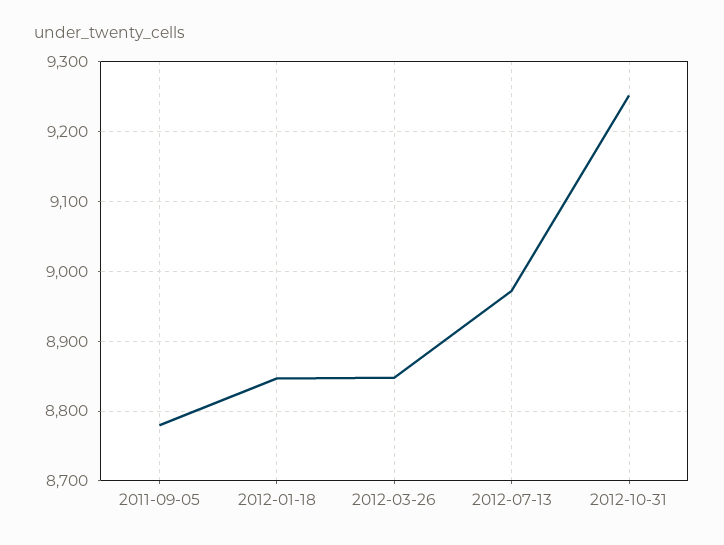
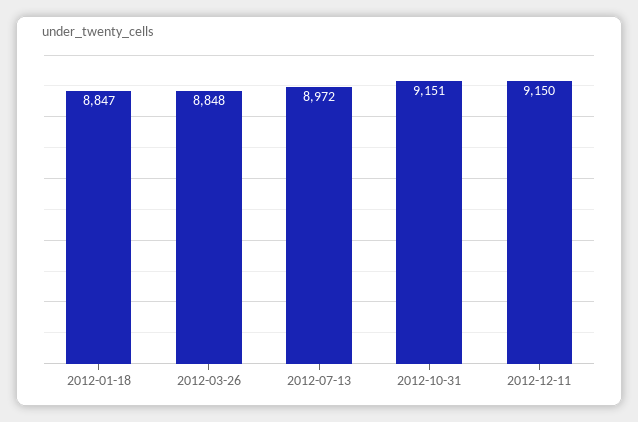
2011-09-05: 8780 -> none
2012-10-31: 9250 -> 9151
2012-12-11: none -> 9150

